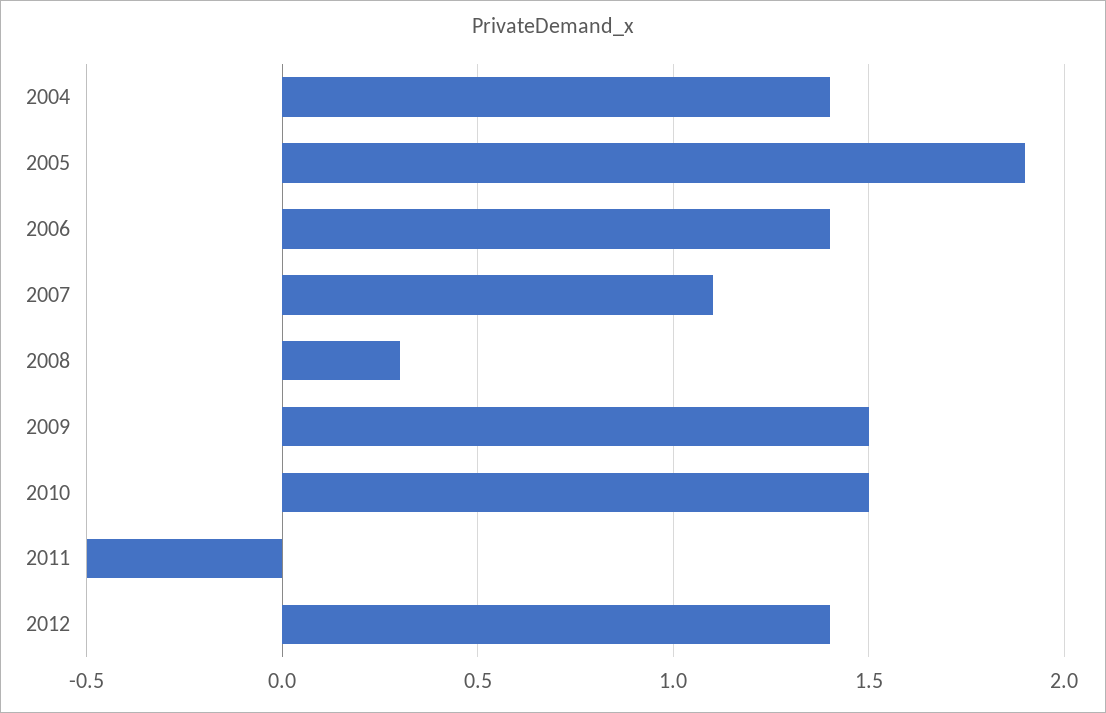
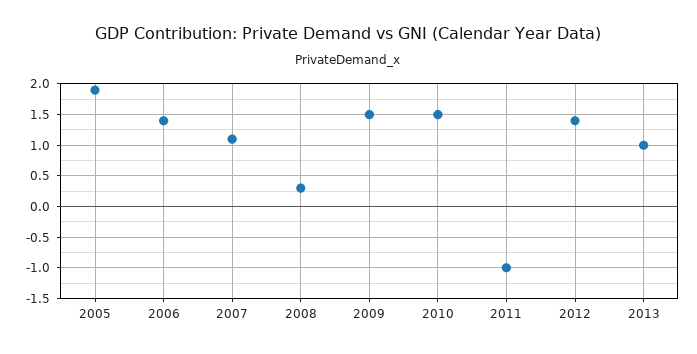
2004: 1.4 -> none
2011: -0.5 -> -1
2013: none -> 1

